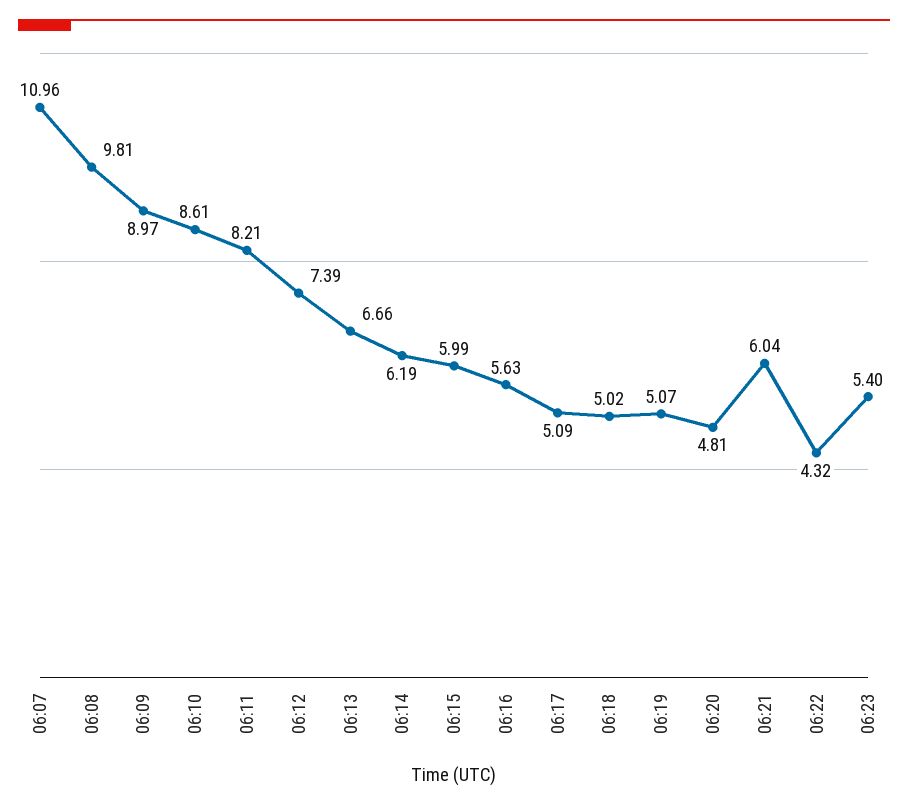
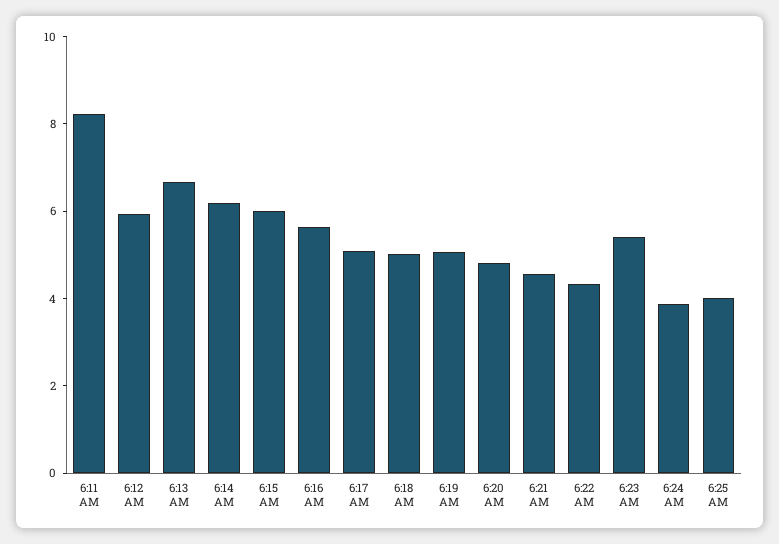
06:07: 10.96 -> none
06:08: 9.81 -> none
06:09: 8.97 -> none
06:10: 8.61 -> none
06:12: 7.39 -> 6
06:21: 6.04 -> 4.5
6:24 AM: none -> 4
6:25 AM: none -> 4

